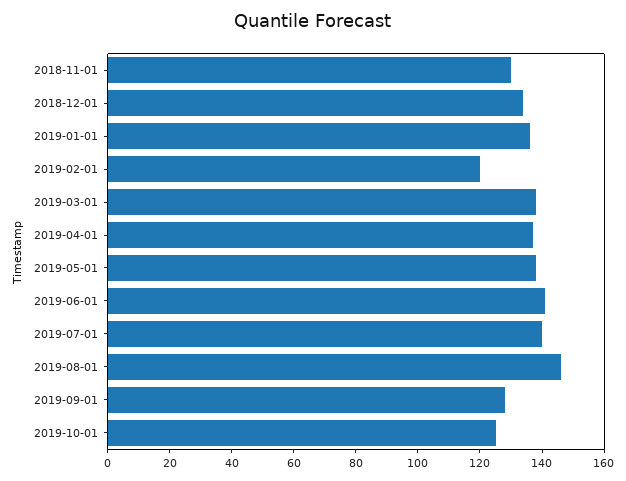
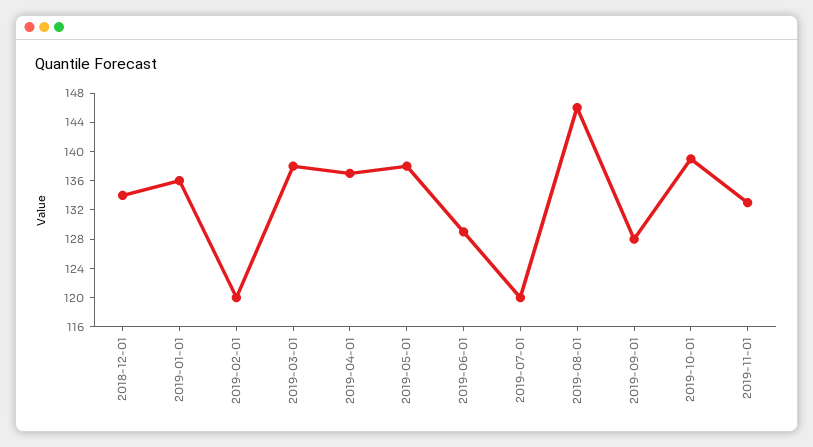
2018-11-01: 130 -> none
2019-06-01: 140 -> 128
2019-07-01: 140 -> 120
2019-10-01: 125 -> 140
2019-11-01: none -> 132

